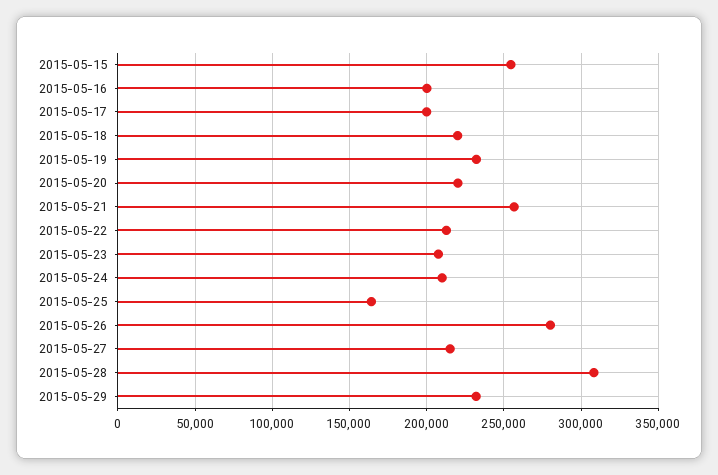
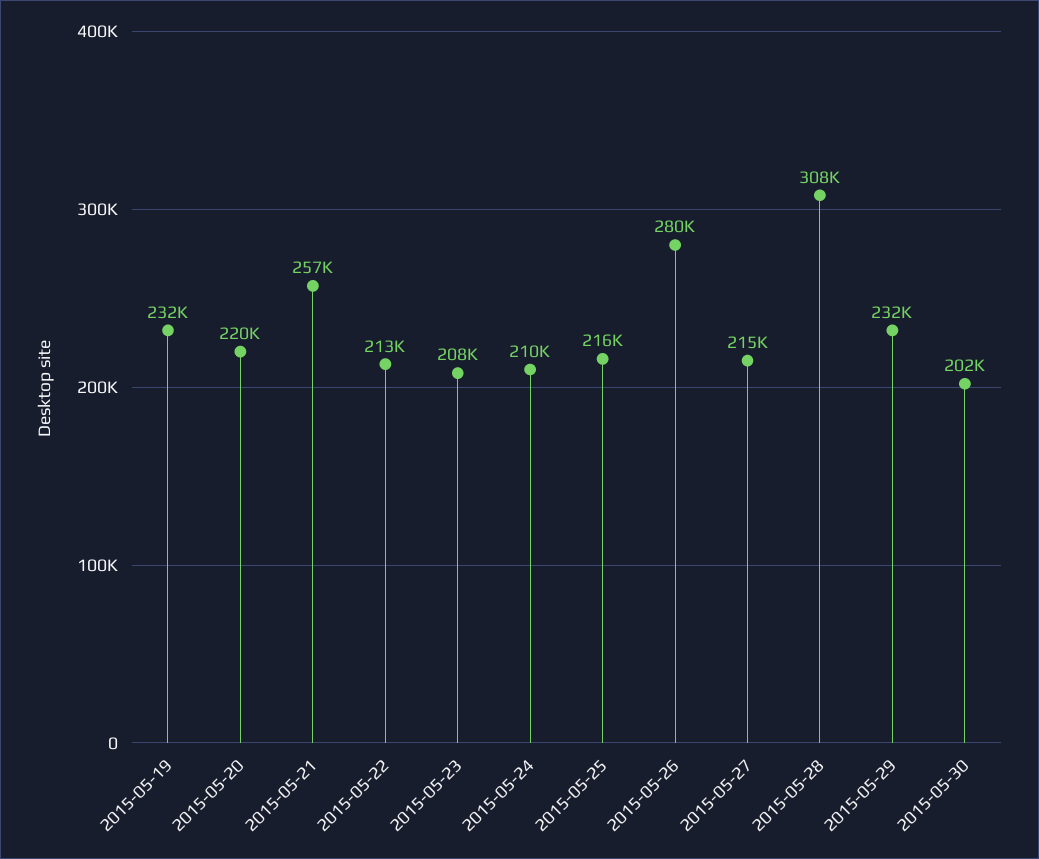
2015-05-15: 255000 -> none
2015-05-16: 200000 -> none
2015-05-17: 200000 -> none
2015-05-18: 220000 -> none
2015-05-25: 165000 -> 216000
2015-05-30: none -> 202000

